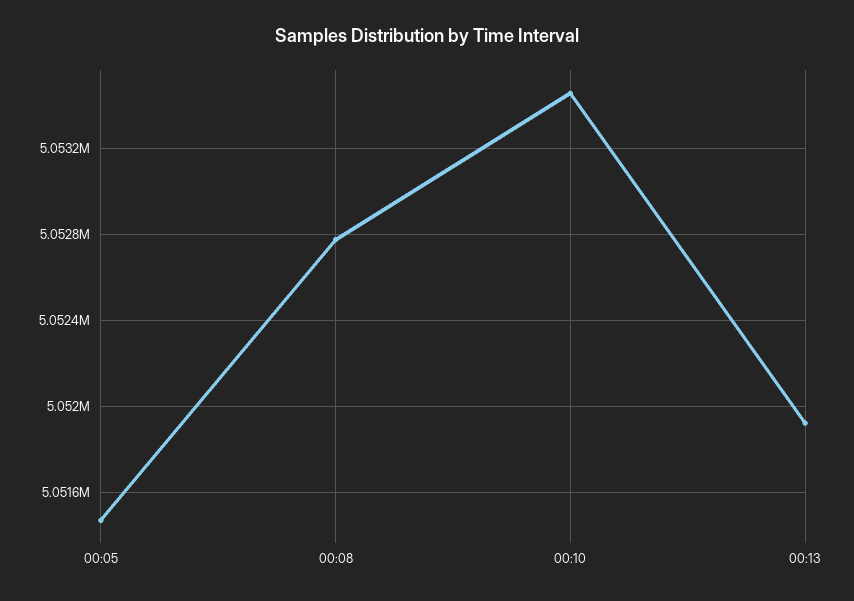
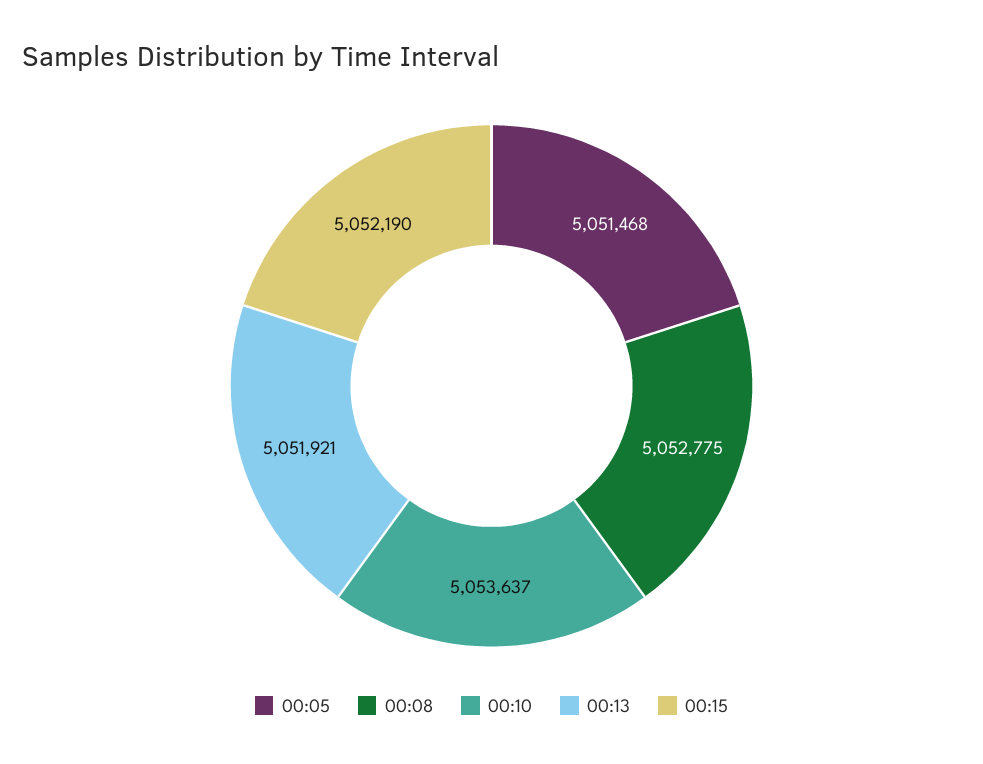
00:10: 5053450 -> 5053637
00:15: none -> 5052190

